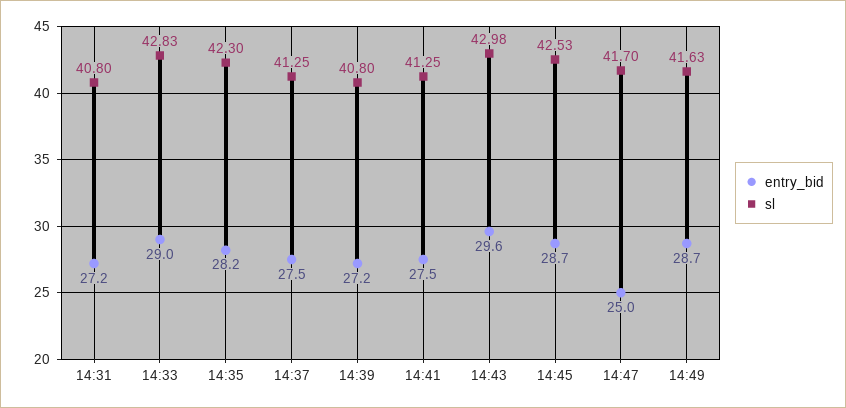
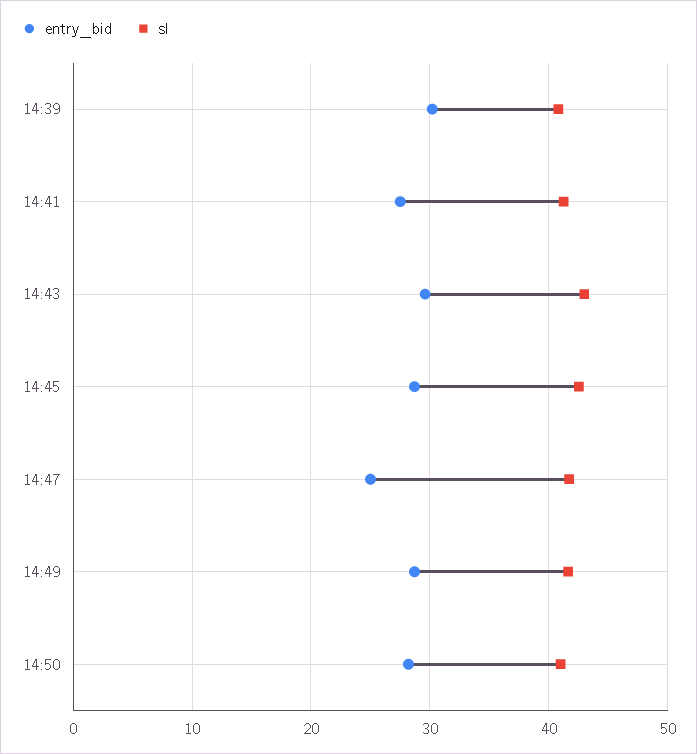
entry_bid, 14:31: 27.2 -> none
sl, 14:31: 40.8 -> none
entry_bid, 14:33: 29 -> none
sl, 14:33: 42.83 -> none
entry_bid, 14:35: 28.2 -> none
sl, 14:35: 42.3 -> none
entry_bid, 14:37: 27.5 -> none
sl, 14:37: 41.25 -> none
entry_bid, 14:39: 27.2 -> 30
entry_bid, 14:50: none -> 28
sl, 14:50: none -> 41

